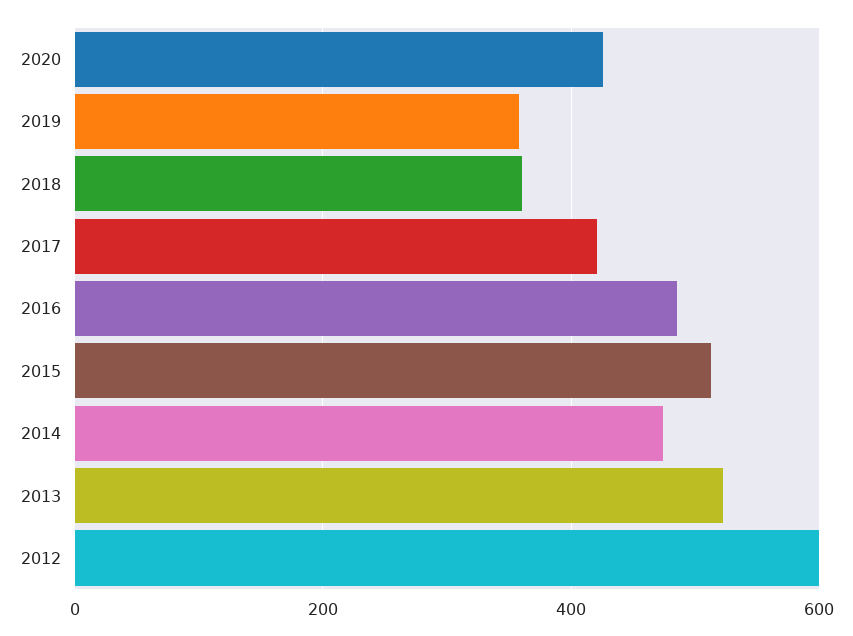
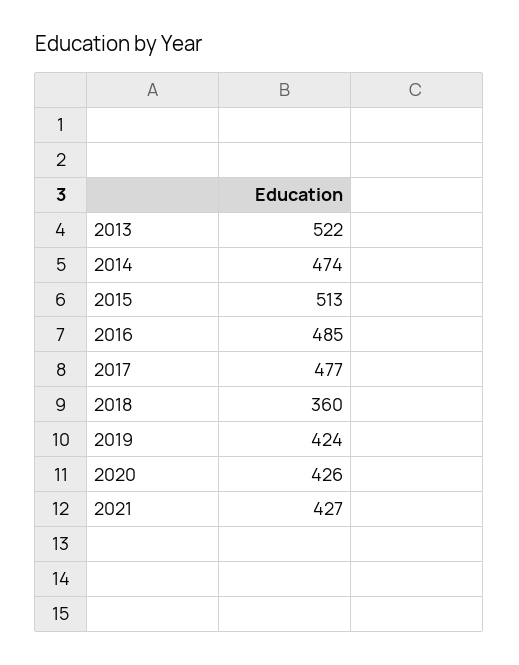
2019: 360 -> 424
2017: 420 -> 477
2012: 600 -> none
2021: none -> 427

